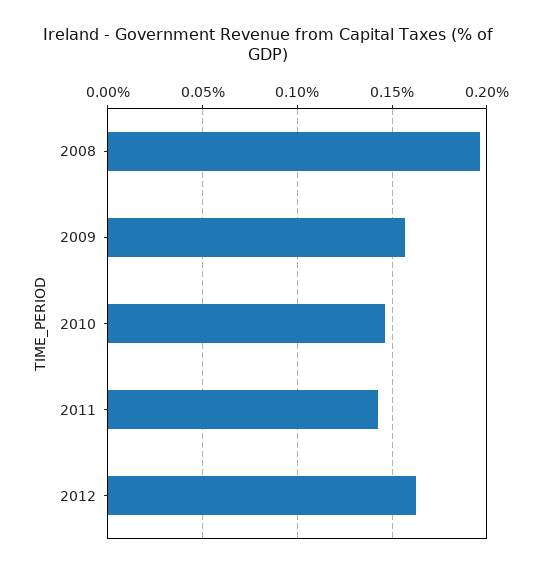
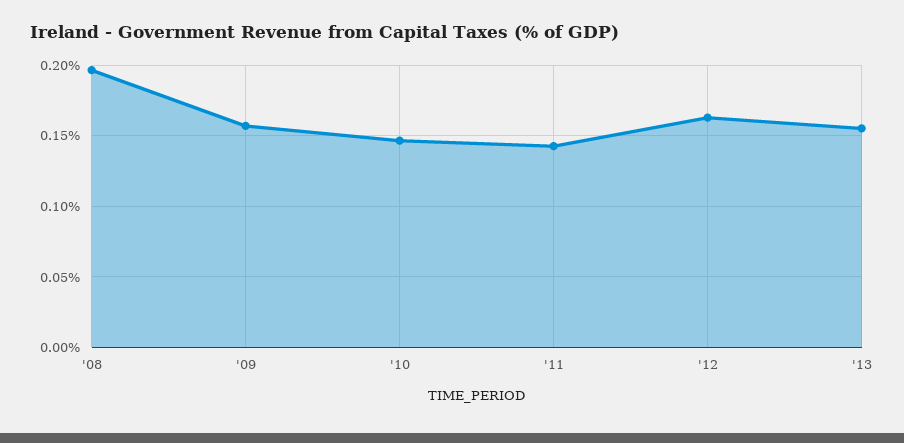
'13: none -> 0.155

